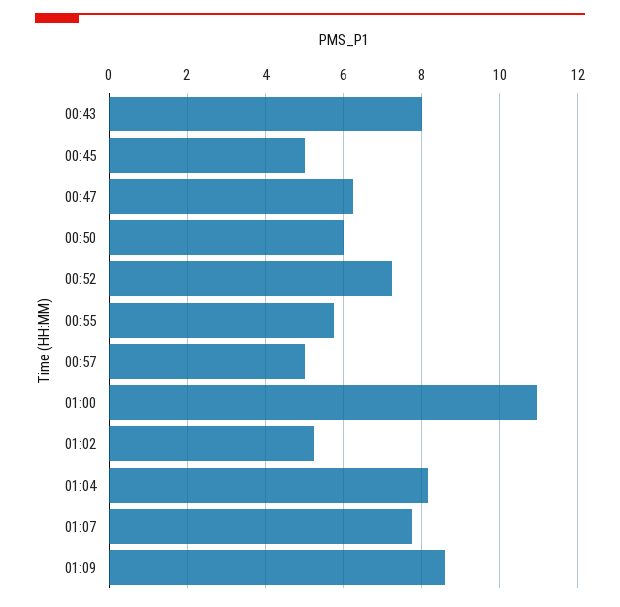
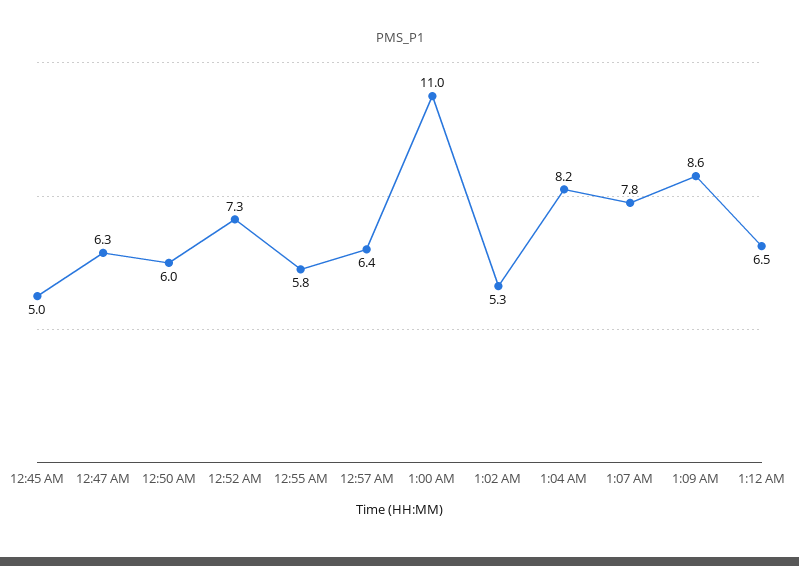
00:43: 8 -> none
00:57: 5 -> 6.4
1:12 AM: none -> 6.5

